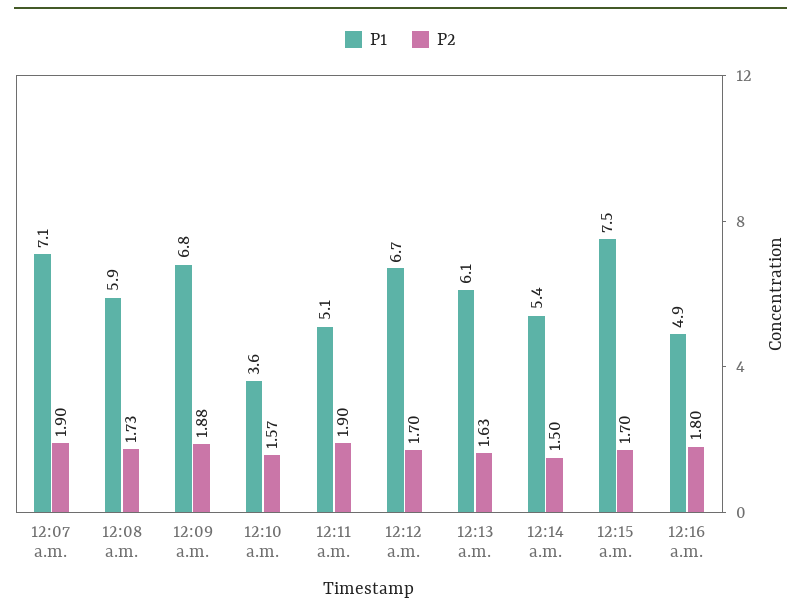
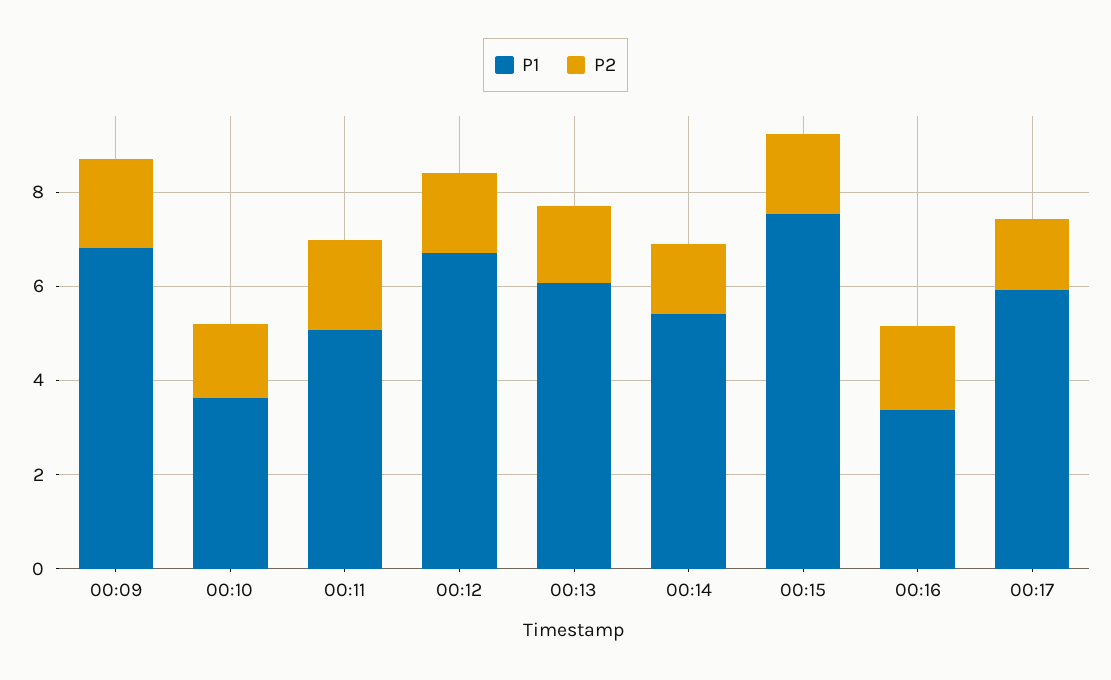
P1, 12:07 a.m.: 7.1 -> none
P2, 12:07 a.m.: 1.9 -> none
P1, 12:08 a.m.: 5.9 -> none
P2, 12:08 a.m.: 1.73 -> none
P1, 12:16 a.m.: 4.9 -> 3.5
P1, 00:17: none -> 6
P2, 00:17: none -> 1.5

